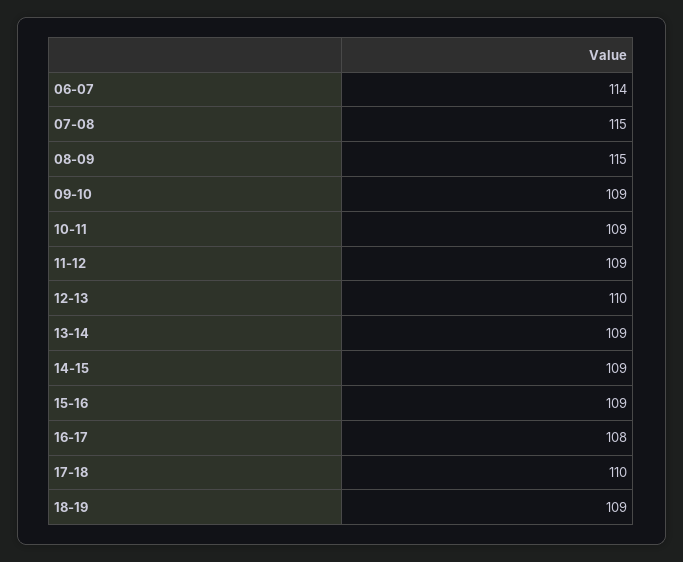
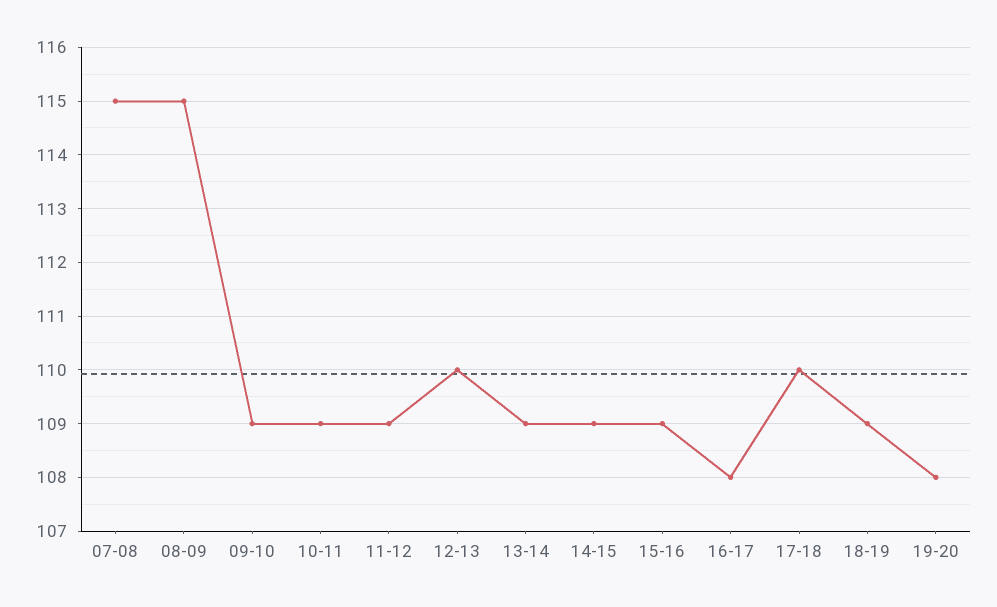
06-07: 114 -> none
19-20: none -> 108

